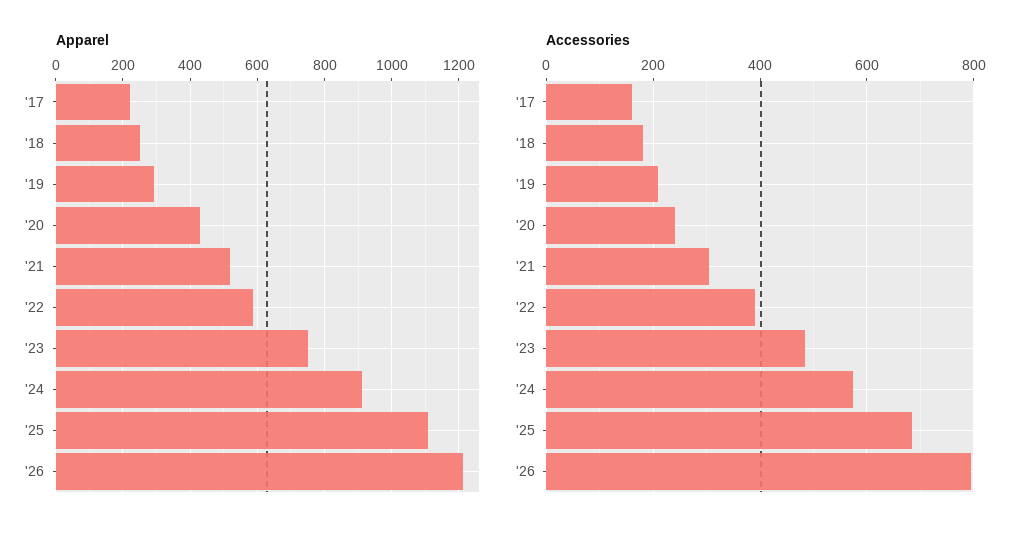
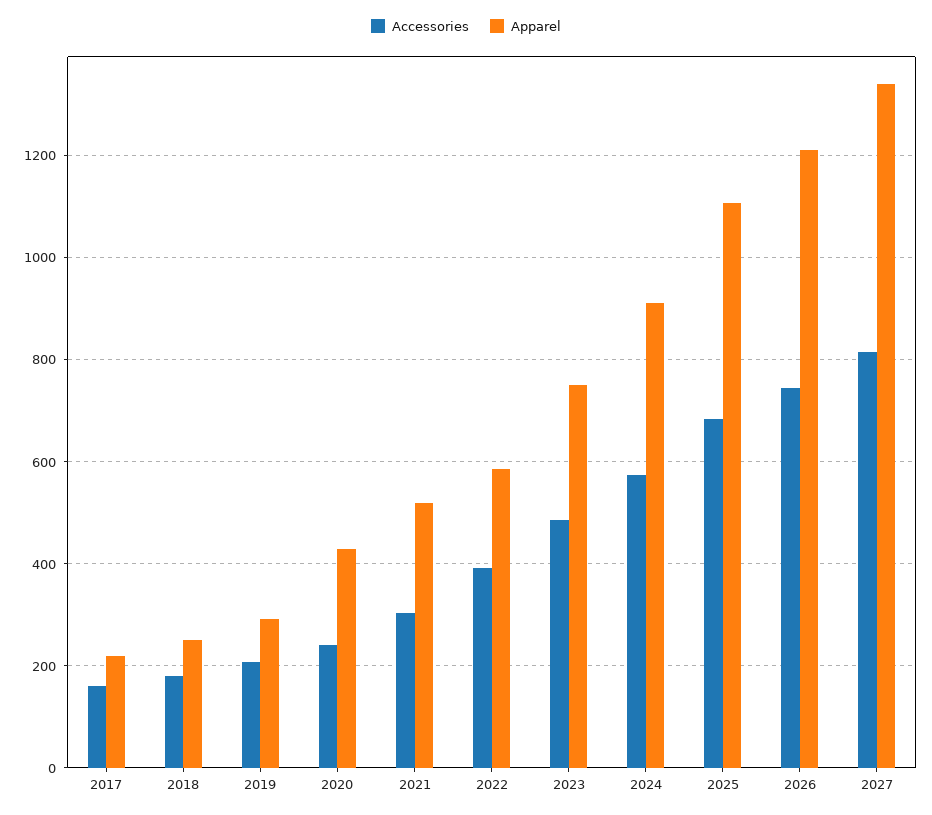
Accessories, '26: 800 -> 740
Accessories, 2027: none -> 820
Apparel, 2027: none -> 1340

